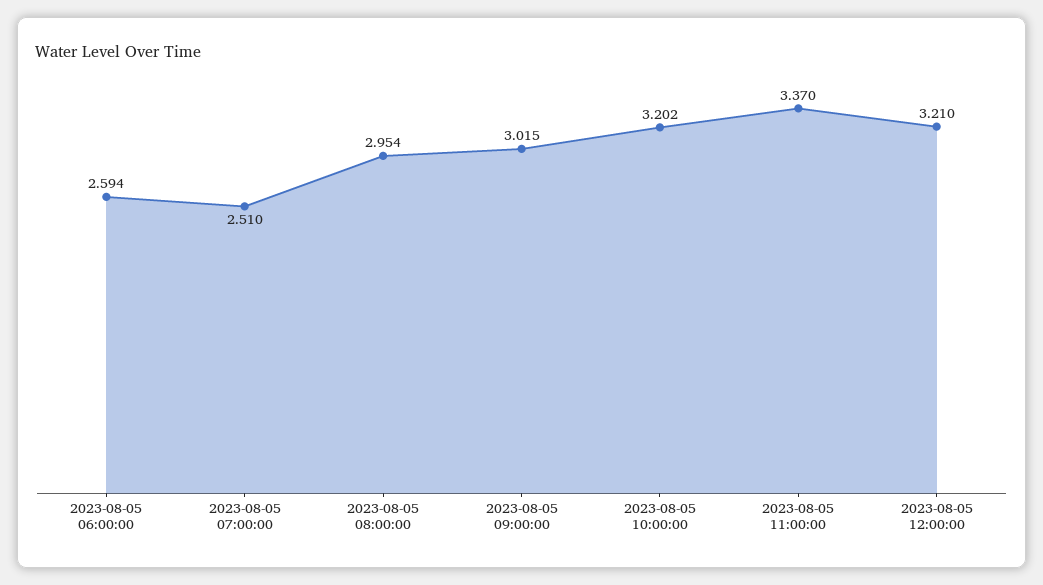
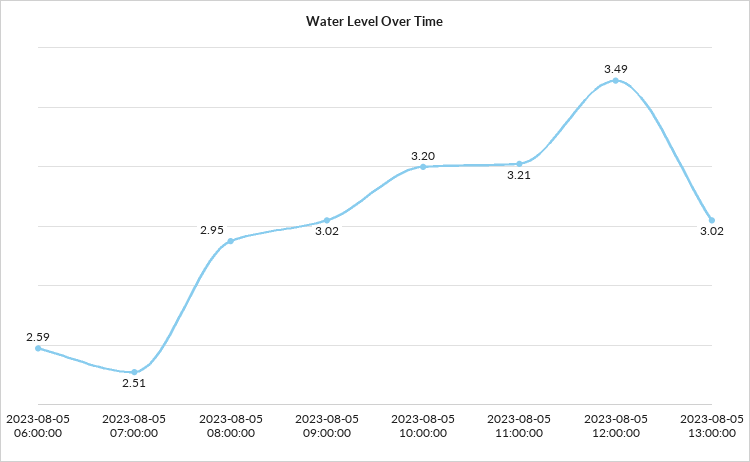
2023-08-05 11:00:00: 3.37 -> 3.21
2023-08-05 12:00:00: 3.21 -> 3.49
2023-08-05 13:00:00: none -> 3.02

